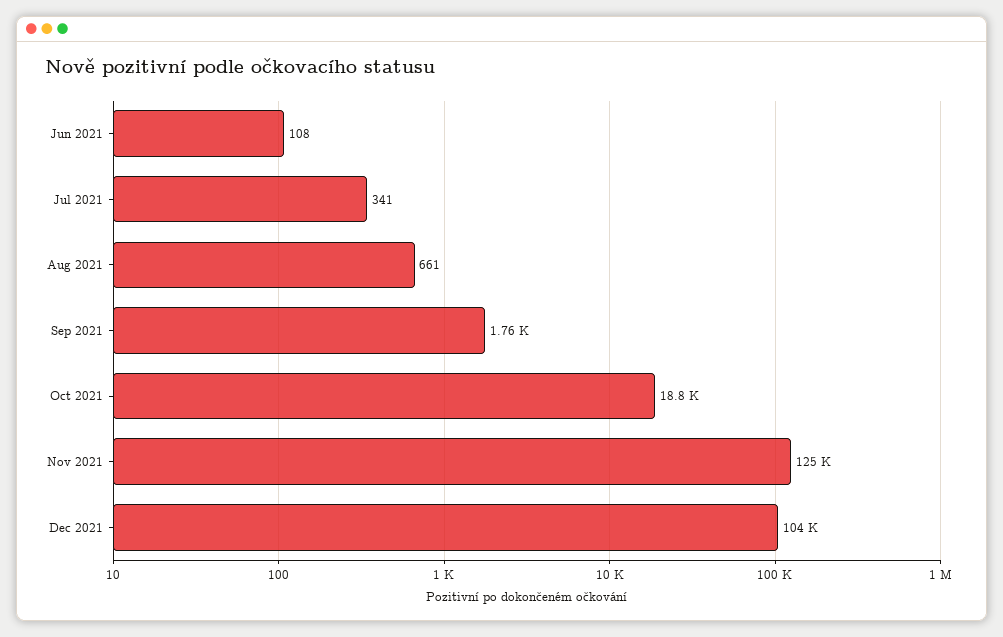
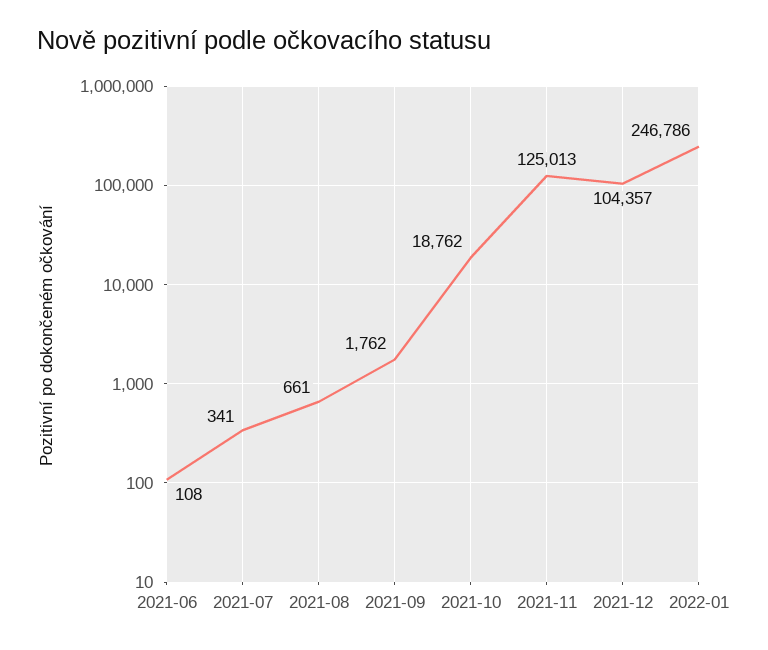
2022-01: none -> 246786

